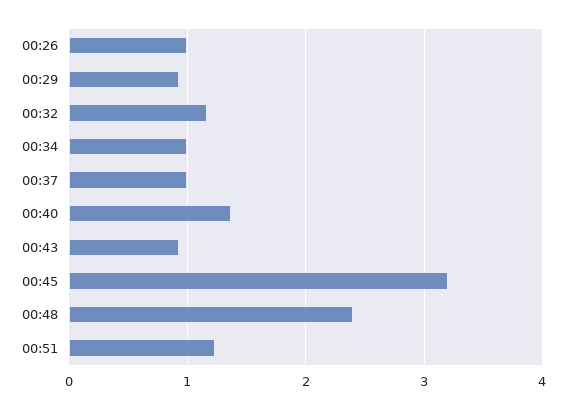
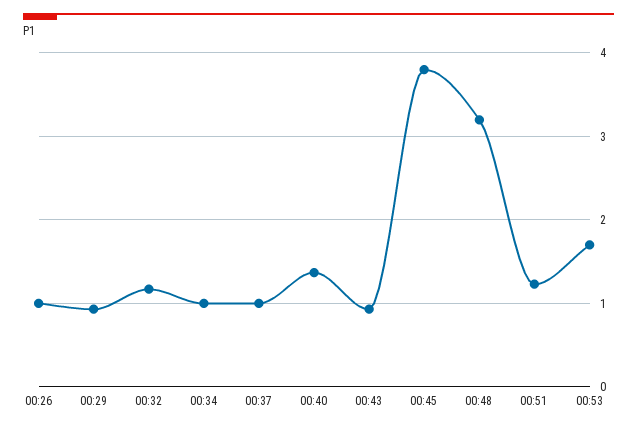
00:45: 3.2 -> 3.8
00:48: 2.4 -> 3.2
00:53: none -> 1.7

